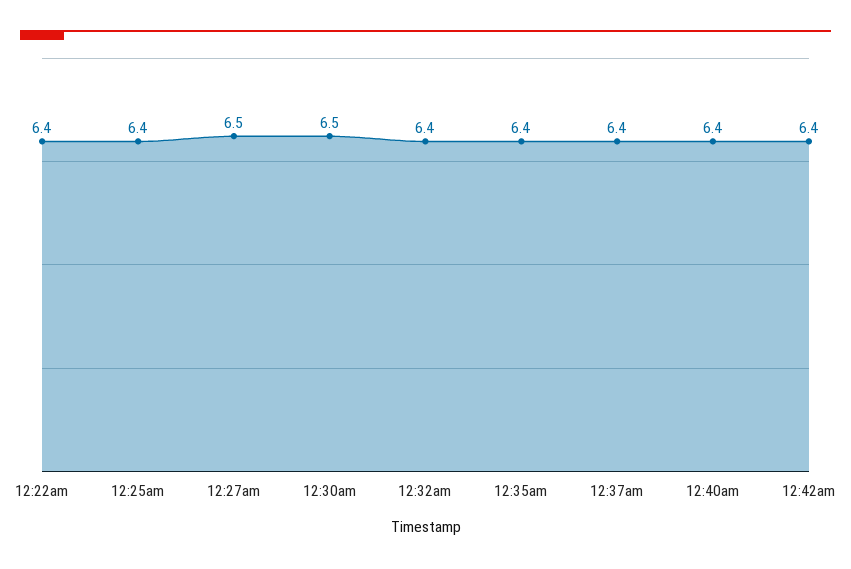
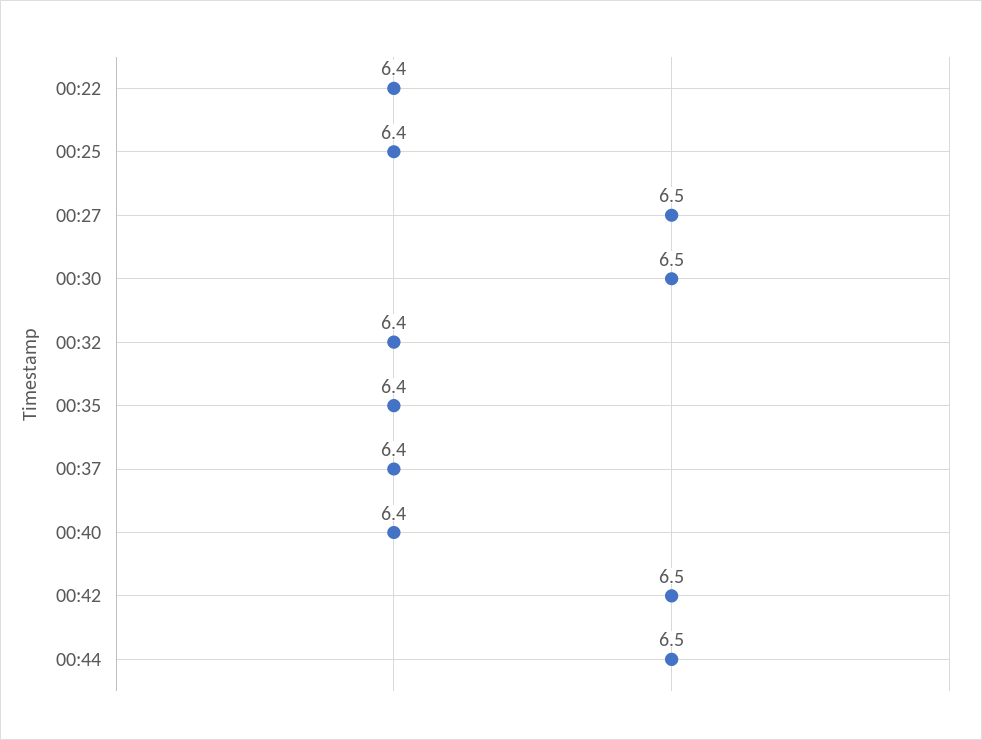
12:42am: 6.4 -> 6.5
00:44: none -> 6.5

